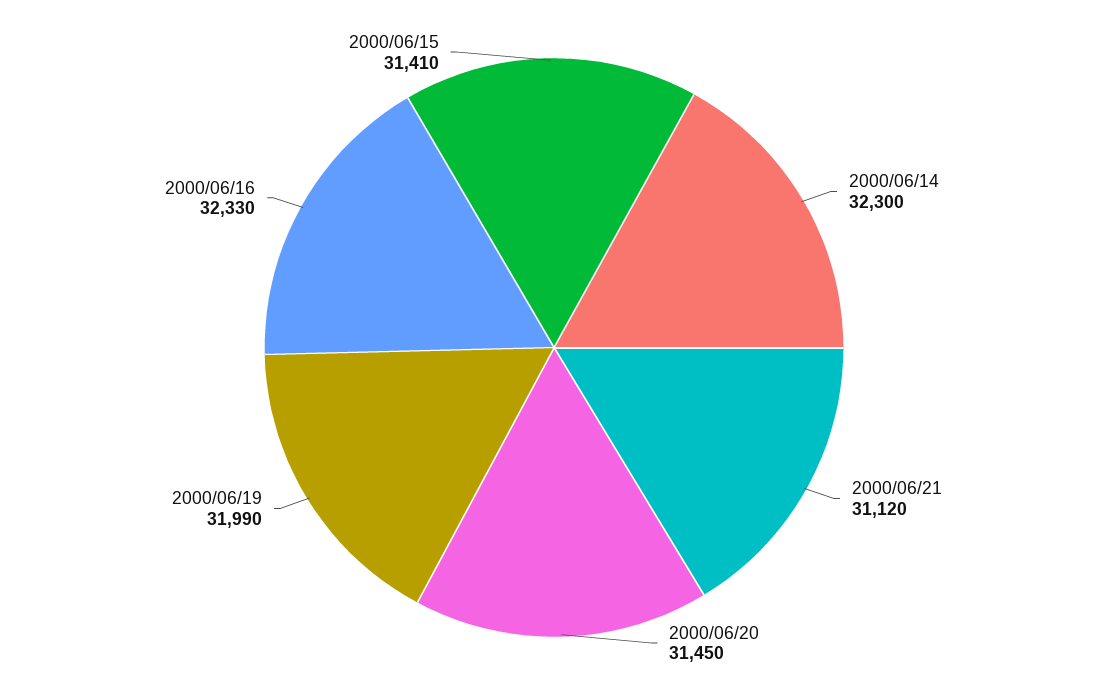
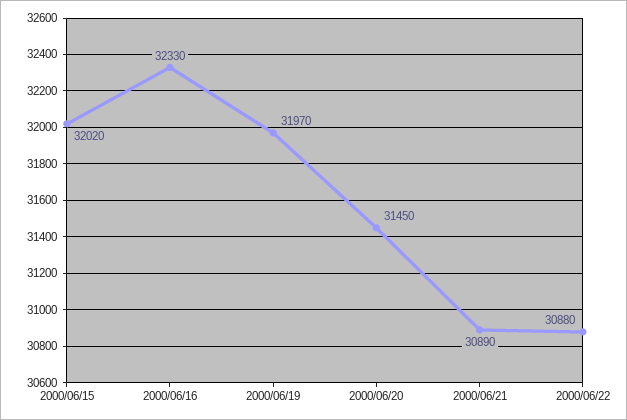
2000/06/14: 32300 -> none
2000/06/21: 31120 -> 30890
2000/06/19: 31990 -> 31970
2000/06/15: 31410 -> 32020
2000/06/22: none -> 30880

